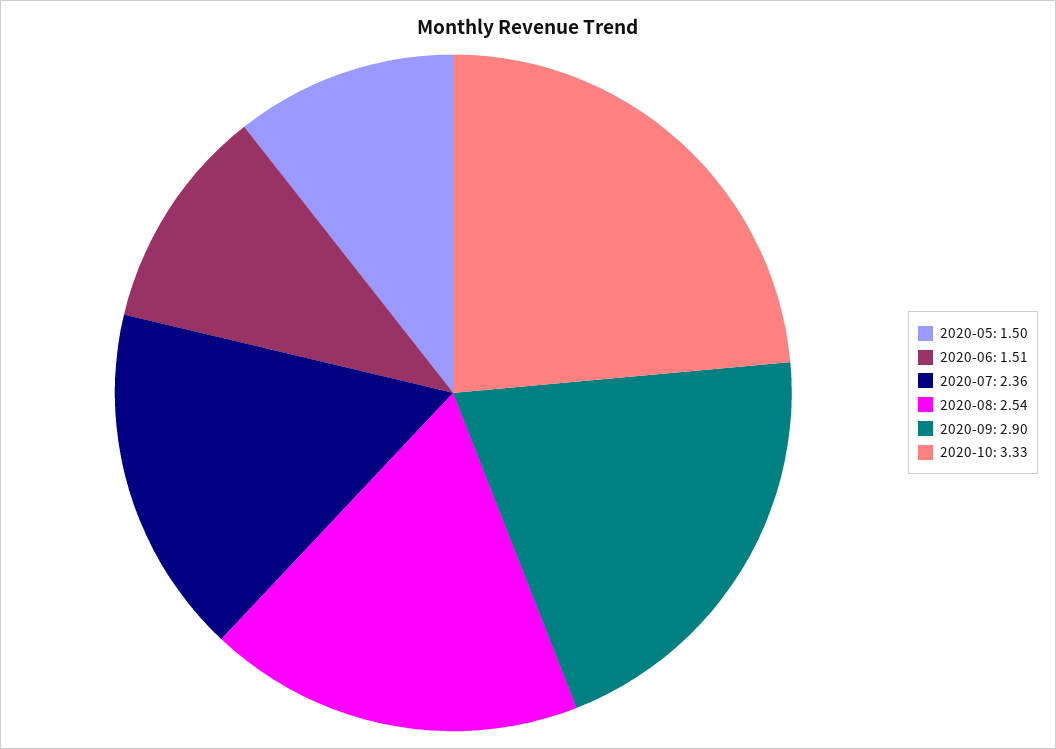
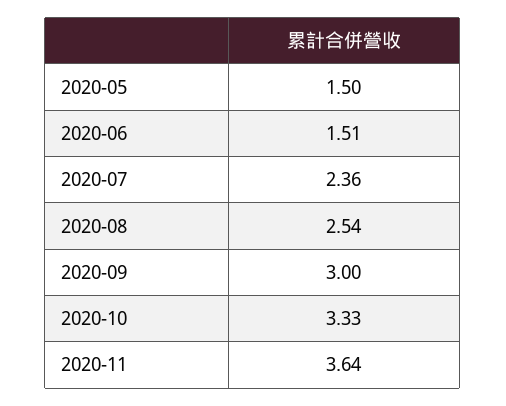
2020-09: 2.9 -> 3
2020-11: none -> 3.64

